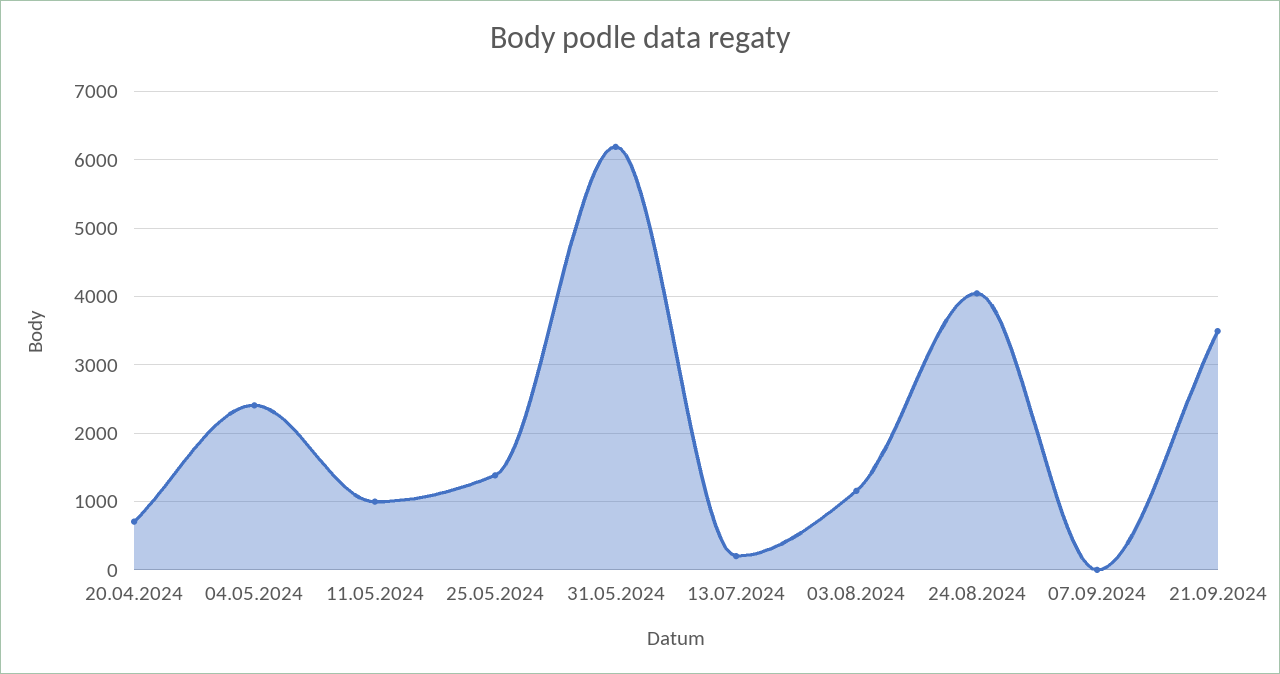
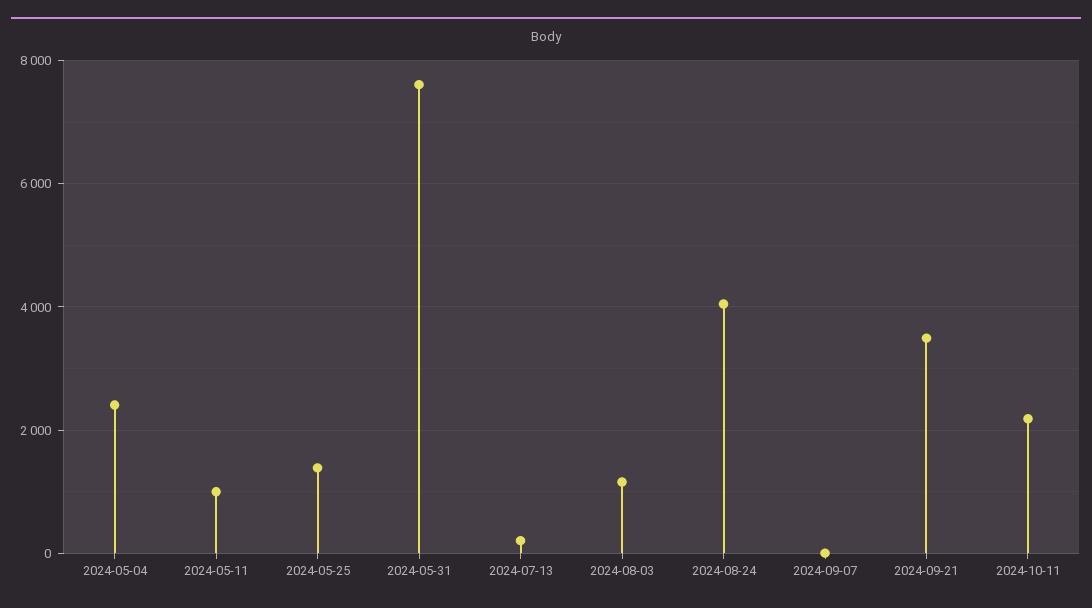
20.04.2024: 700 -> none
31.05.2024: 6200 -> 7600
2024-10-11: none -> 2200

